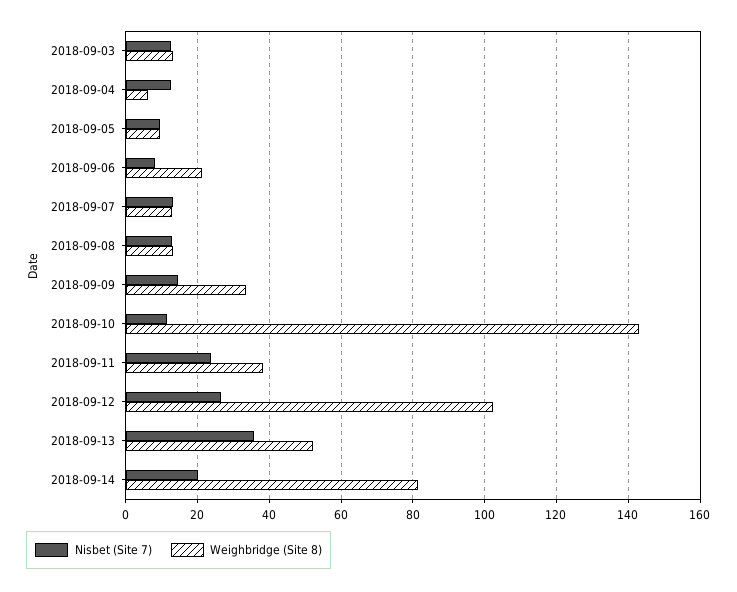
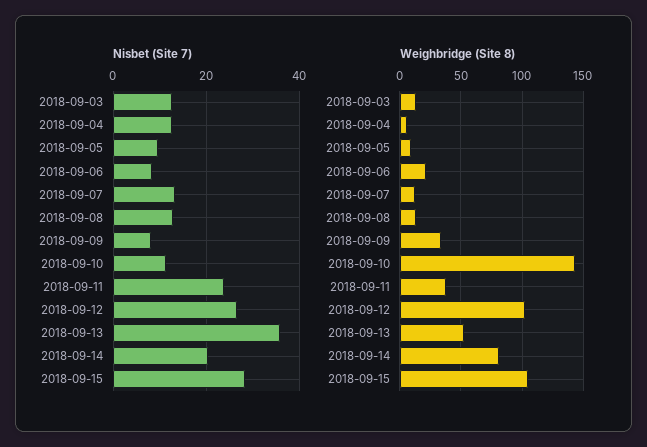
Nisbet (Site 7), 2018-09-09: 14 -> 8
Nisbet (Site 7), 2018-09-15: none -> 28
Weighbridge (Site 8), 2018-09-15: none -> 105

